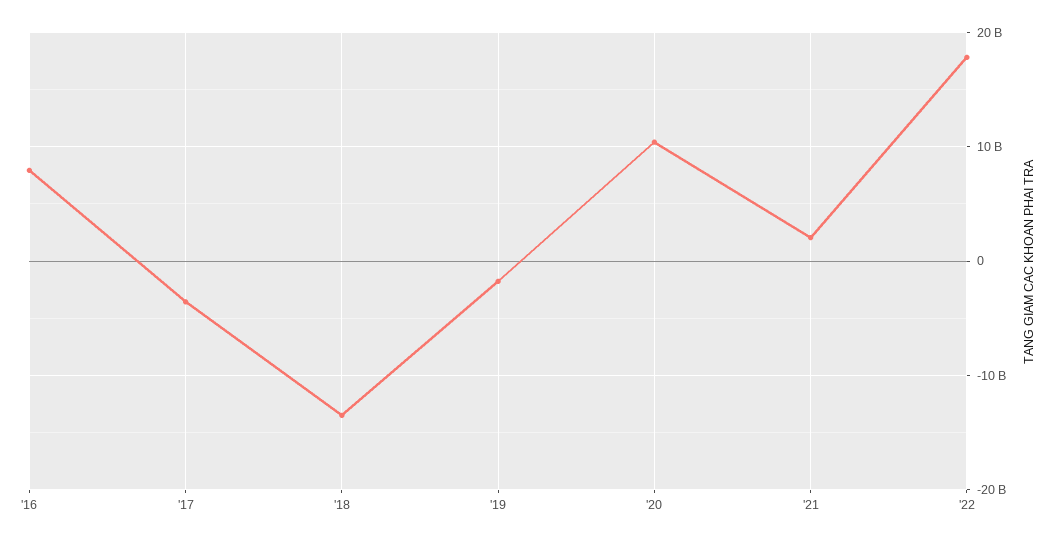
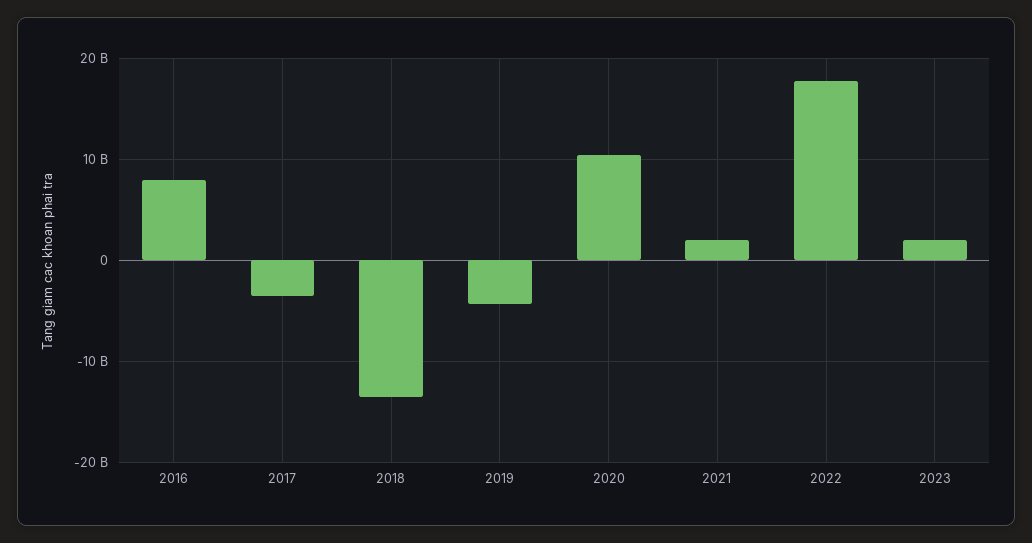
'19: -2000000000 -> -4000000000
2023: none -> 2000000000

